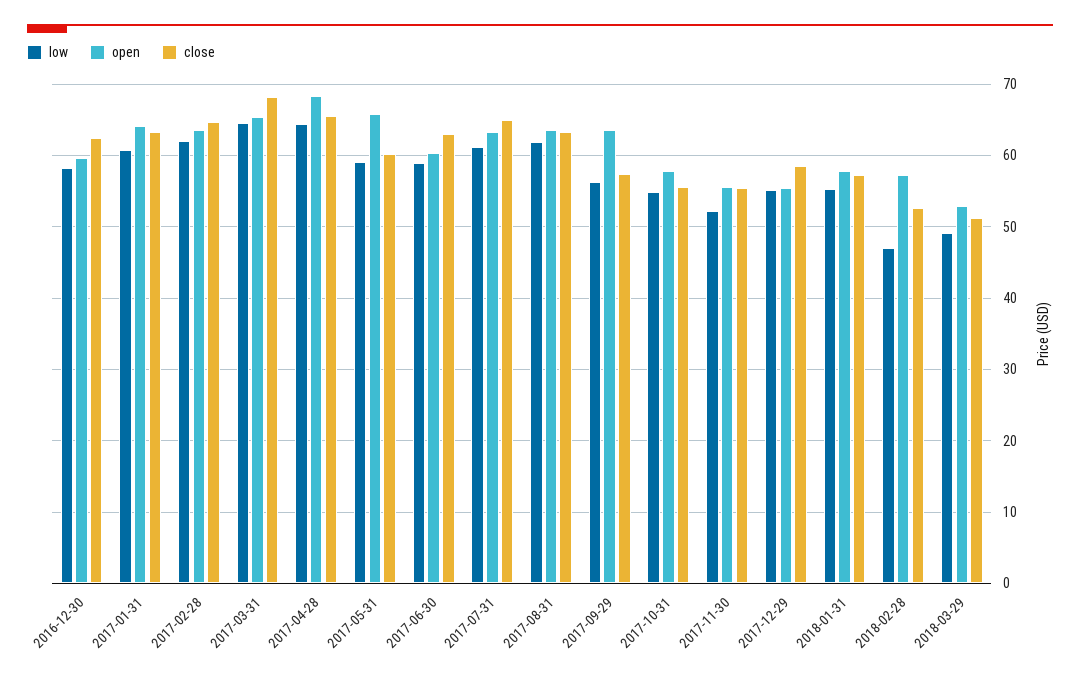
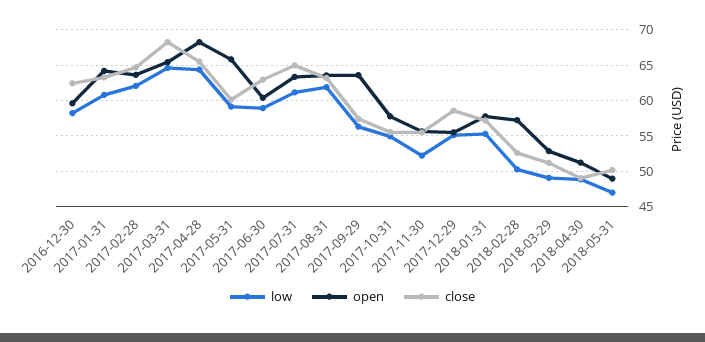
low, 2018-02-28: 47 -> 50
low, 2018-04-30: none -> 49
open, 2018-04-30: none -> 51
close, 2018-04-30: none -> 49
low, 2018-05-31: none -> 47
open, 2018-05-31: none -> 49
close, 2018-05-31: none -> 50

